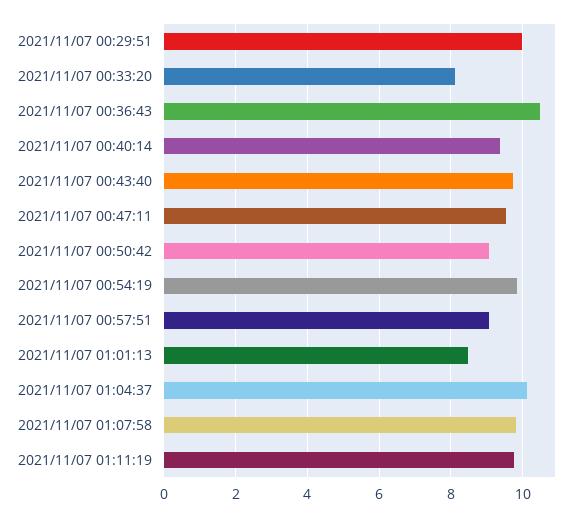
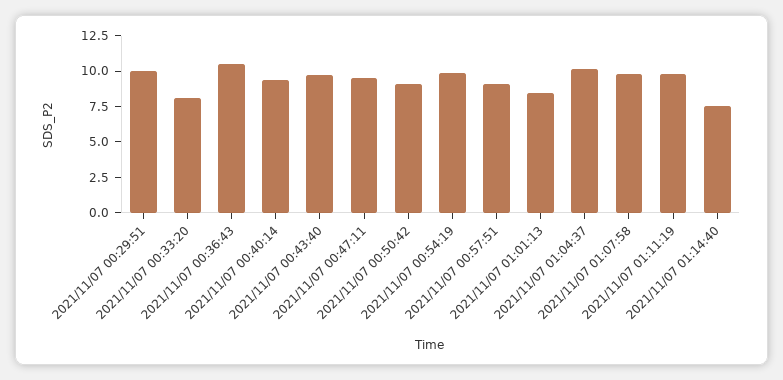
2021/11/07 01:14:40: none -> 7.5

